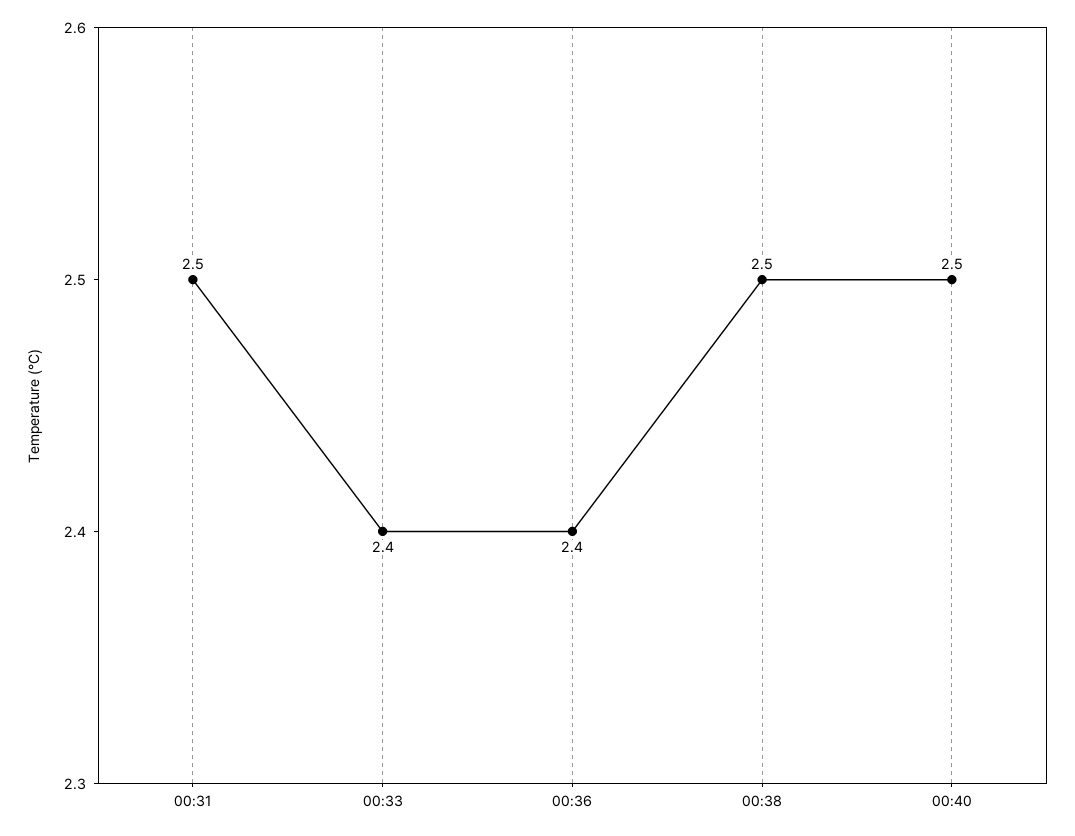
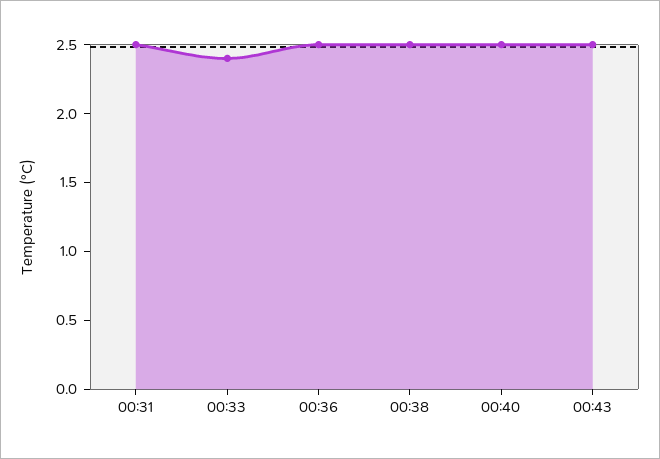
00:36: 2.4 -> 2.5
00:43: none -> 2.5

